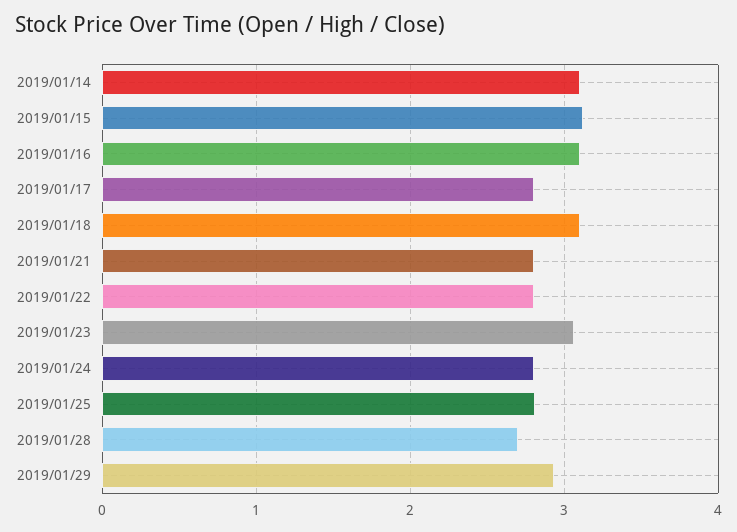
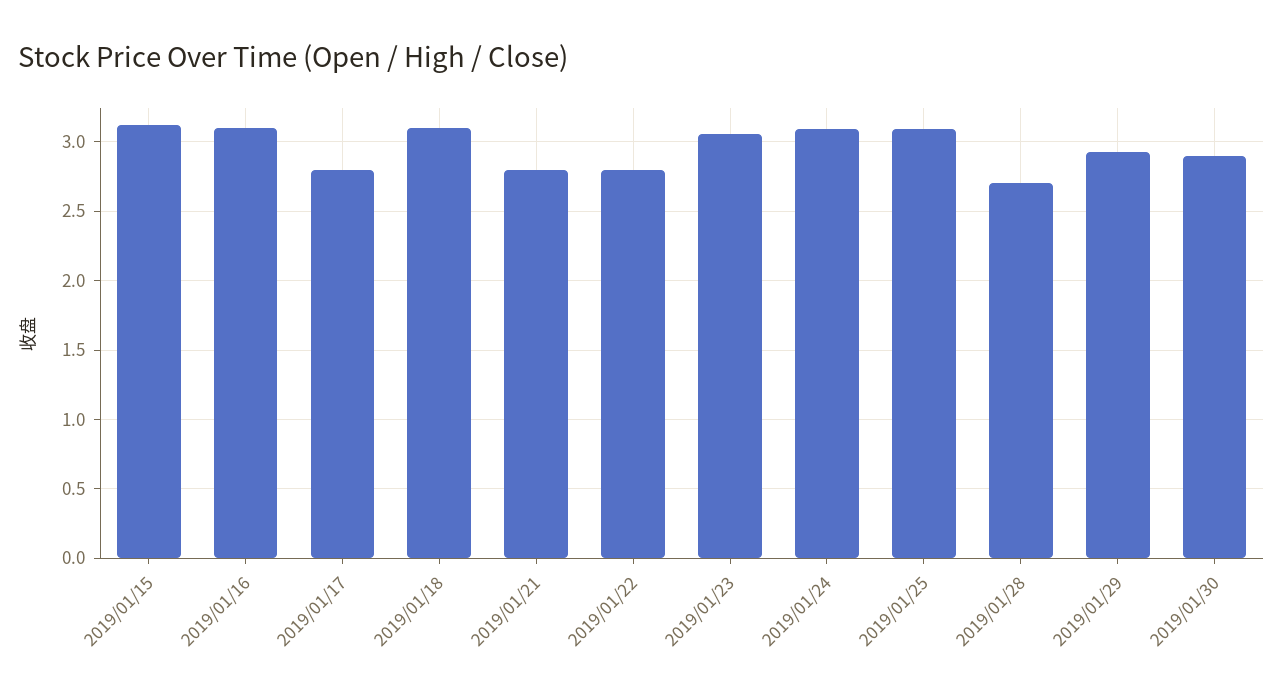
2019/01/14: 3.1 -> none
2019/01/24: 2.8 -> 3.1
2019/01/25: 2.8 -> 3.1
2019/01/30: none -> 2.9

